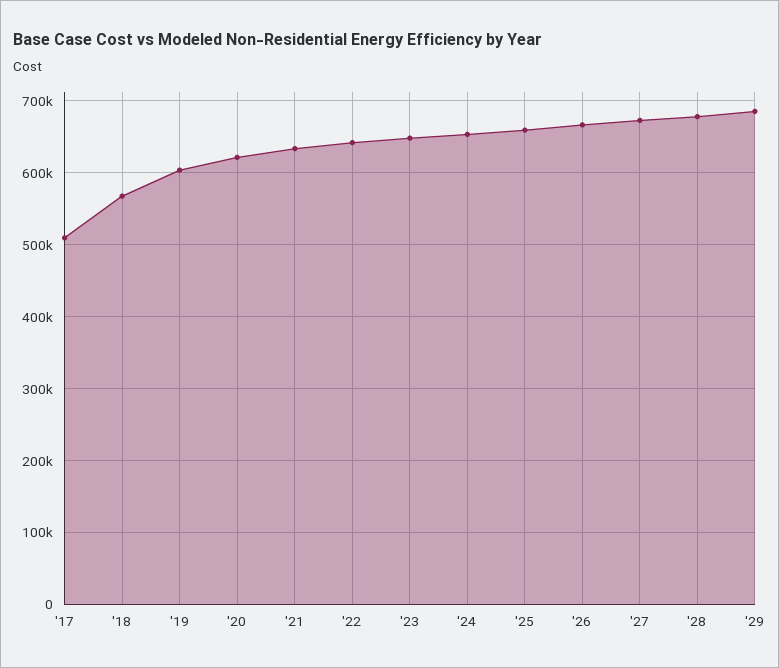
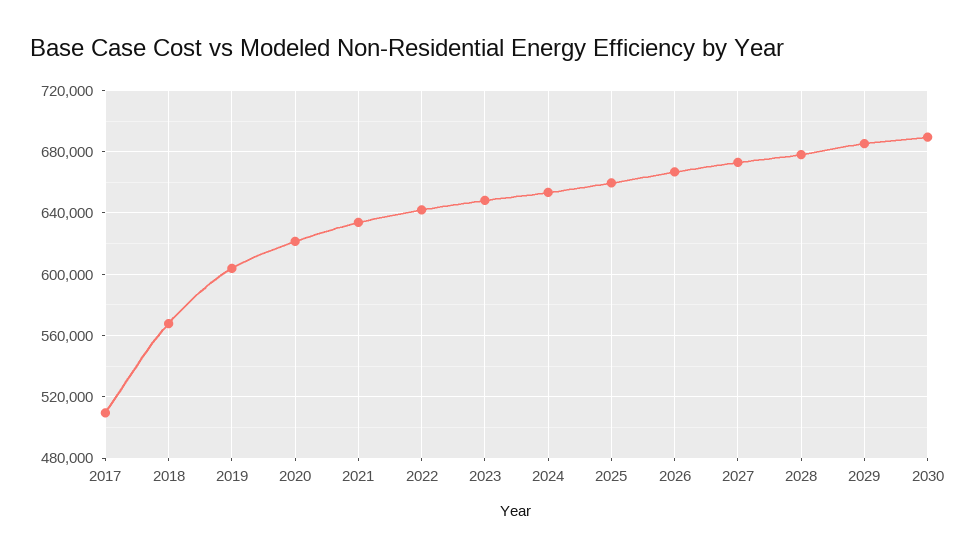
2030: none -> 690000

